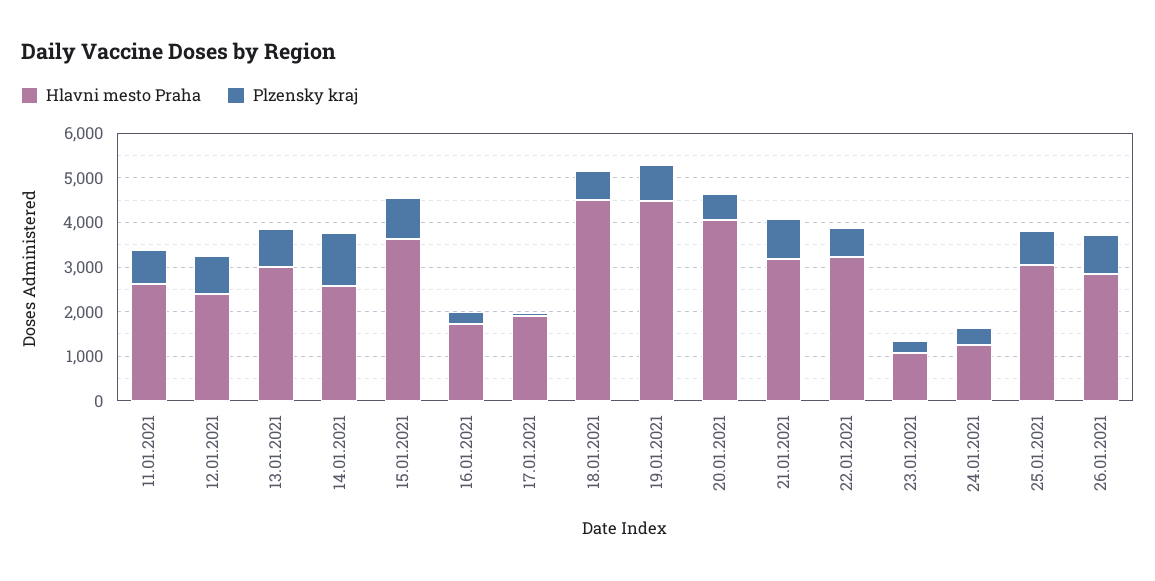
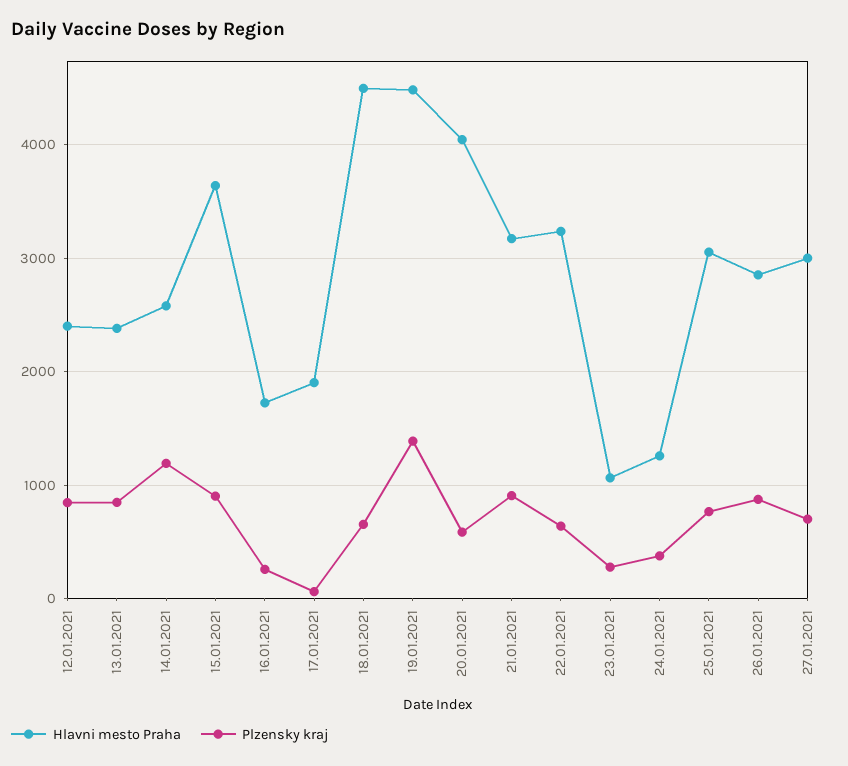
Hlavni mesto Praha, 11.01.2021: 2600 -> none
Plzensky kraj, 11.01.2021: 800 -> none
Hlavni mesto Praha, 13.01.2021: 3000 -> 2400
Plzensky kraj, 19.01.2021: 800 -> 1400
Hlavni mesto Praha, 27.01.2021: none -> 3000
Plzensky kraj, 27.01.2021: none -> 700

